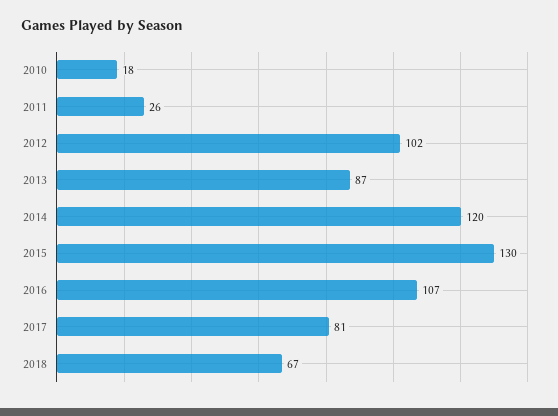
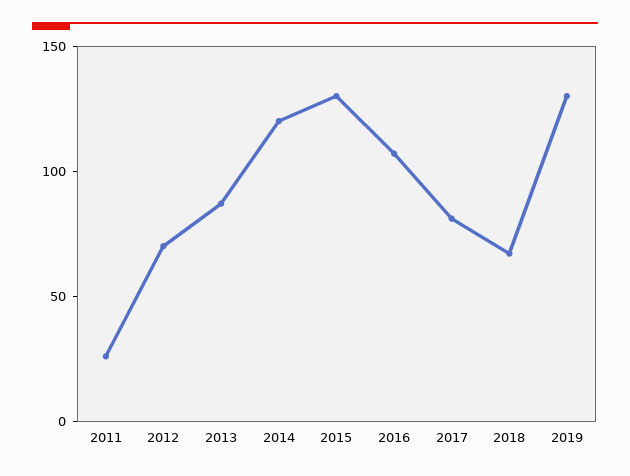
2010: 18 -> none
2012: 102 -> 70
2019: none -> 130

